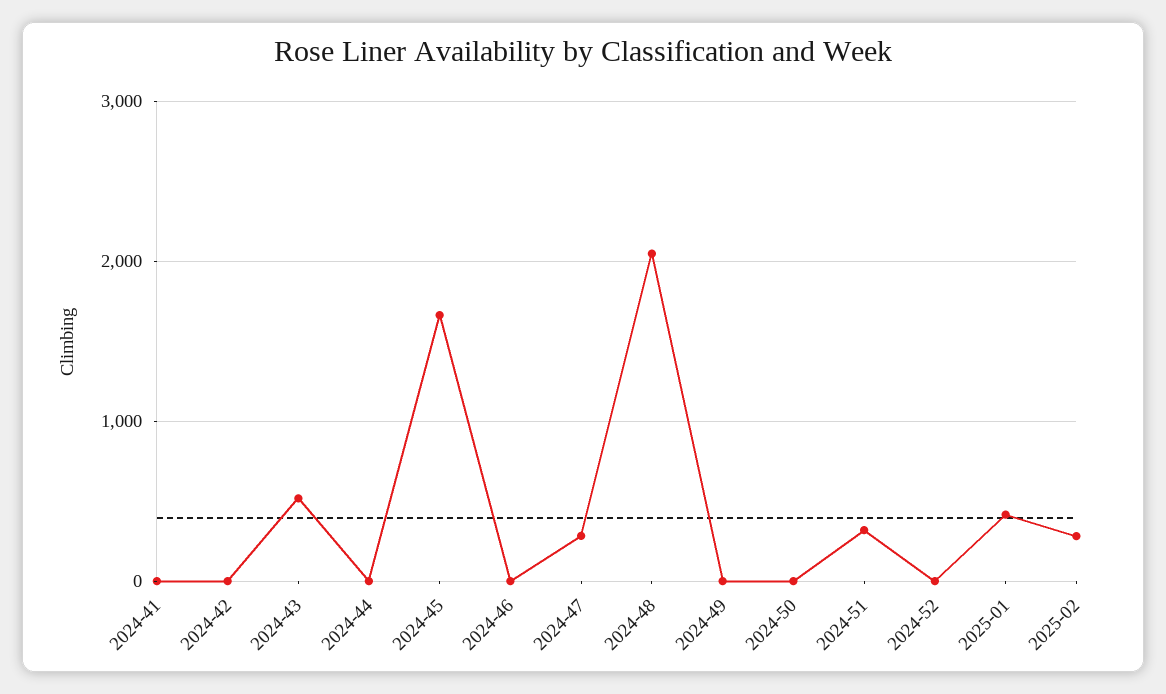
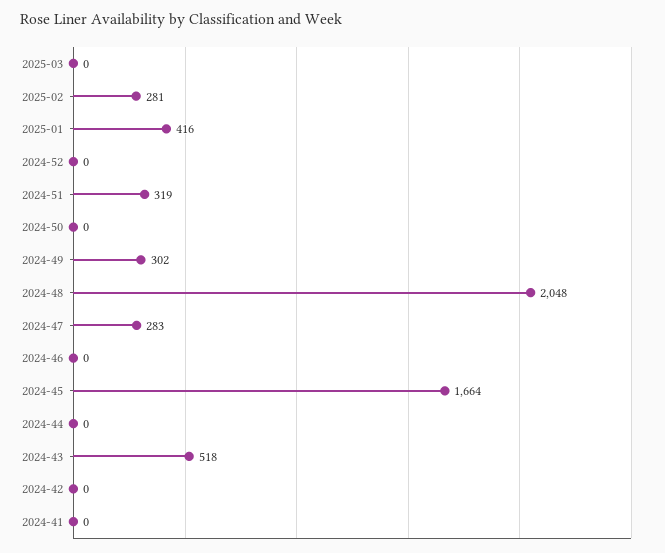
2024-49: 0 -> 302
2025-03: none -> 0

